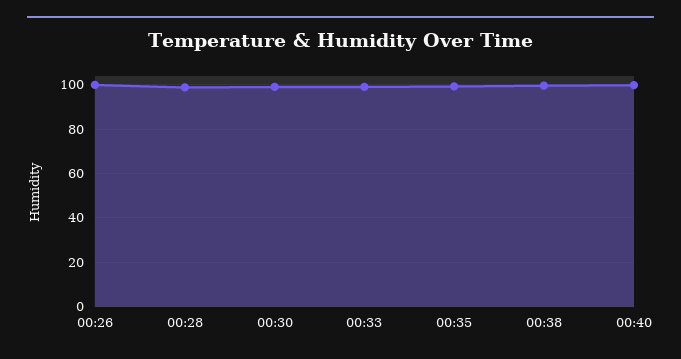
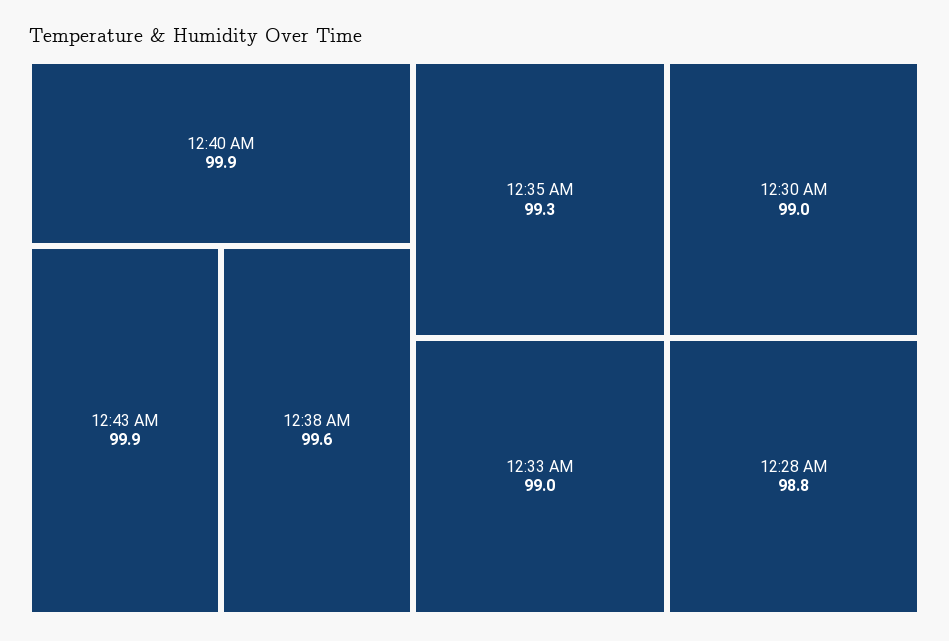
00:26: 100 -> none
12:43 AM: none -> 99.9

